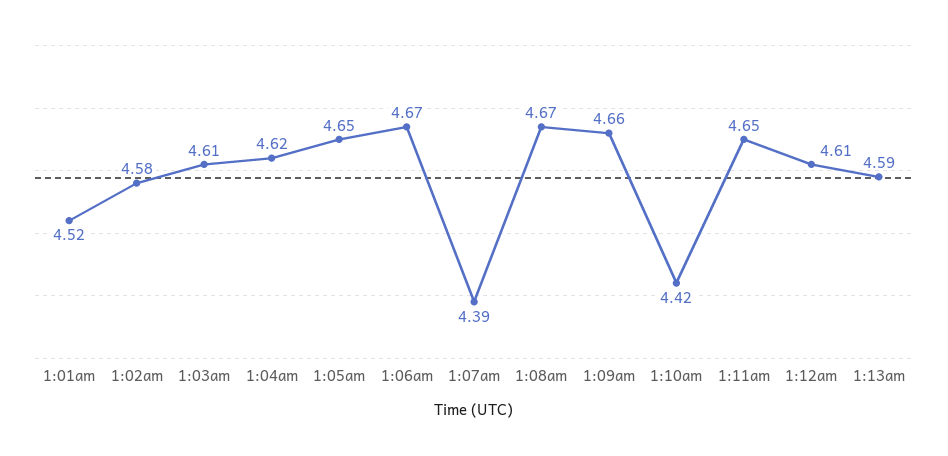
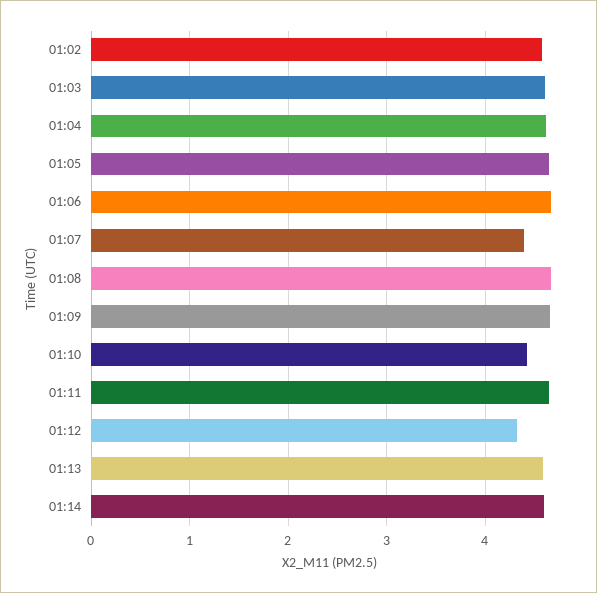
1:01am: 4.52 -> none
1:12am: 4.61 -> 4.3
01:14: none -> 4.6

